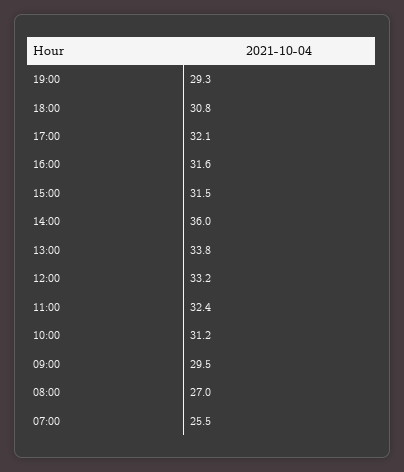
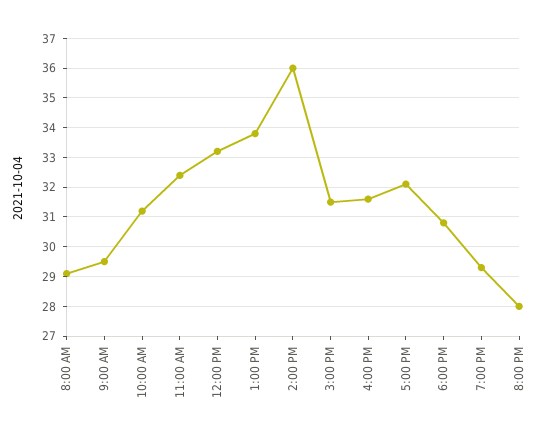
08:00: 27 -> 29
07:00: 25.5 -> none
8:00 PM: none -> 28

